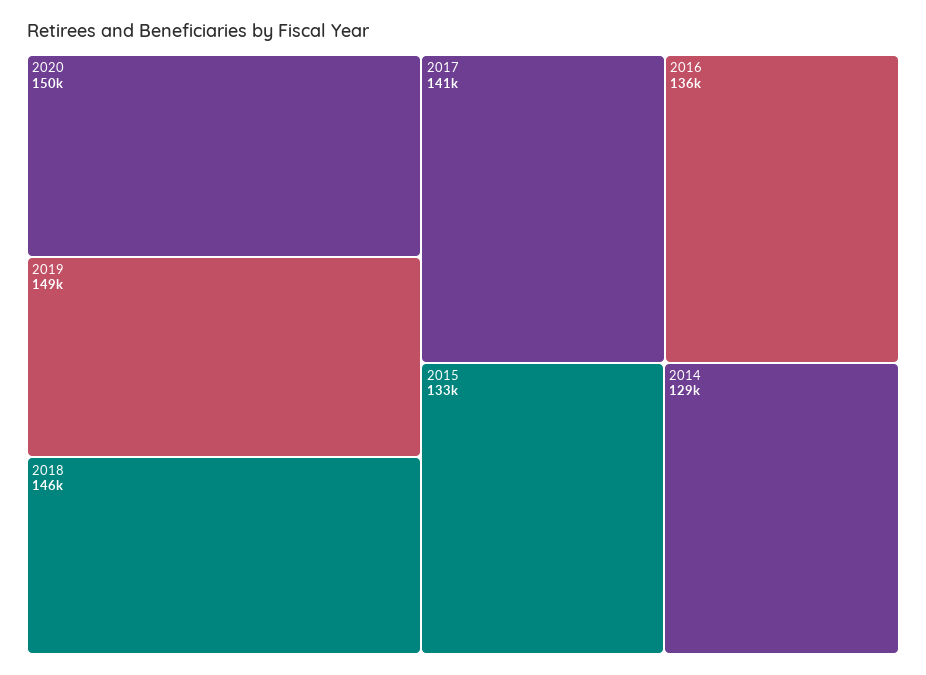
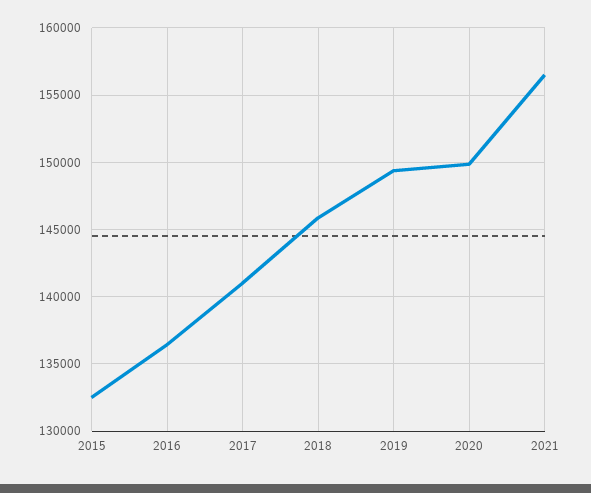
2014: 129000 -> none
2021: none -> 156500

